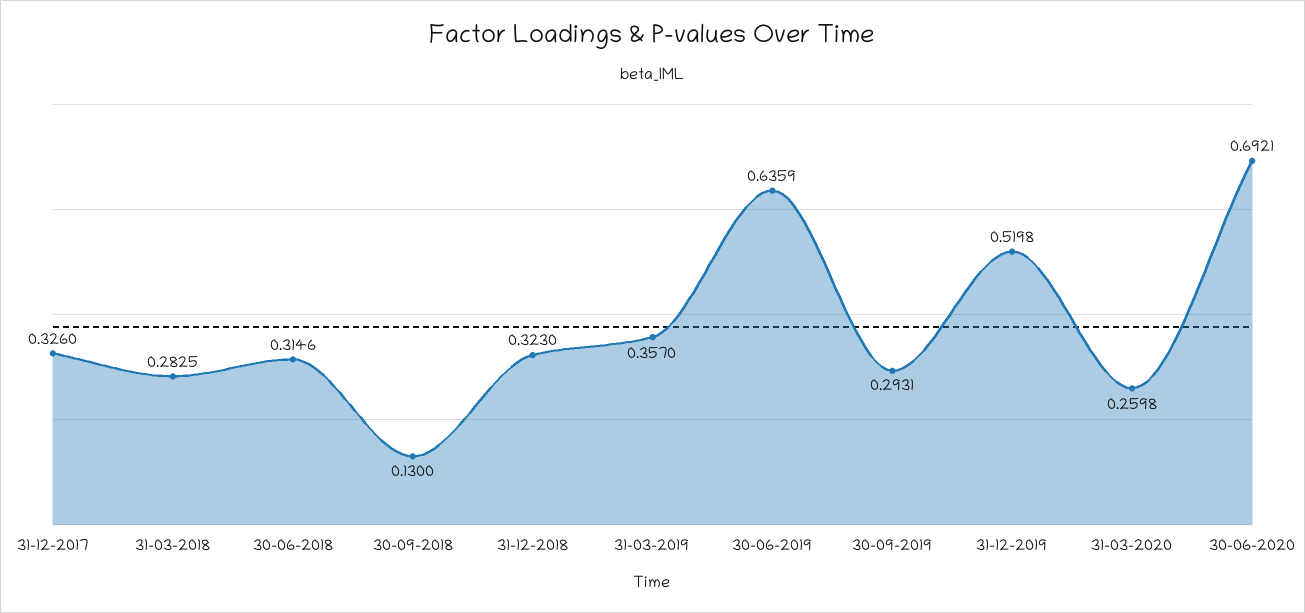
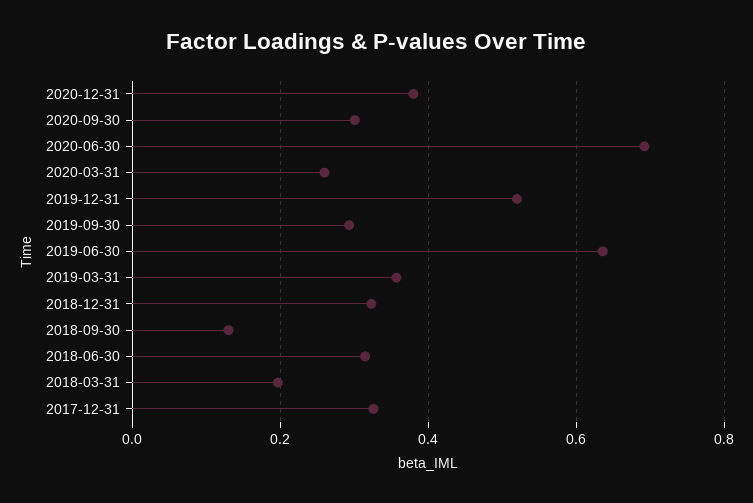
31-03-2018: 0.2825 -> 0.2
2020-12-31: none -> 0.38
2020-09-30: none -> 0.3

